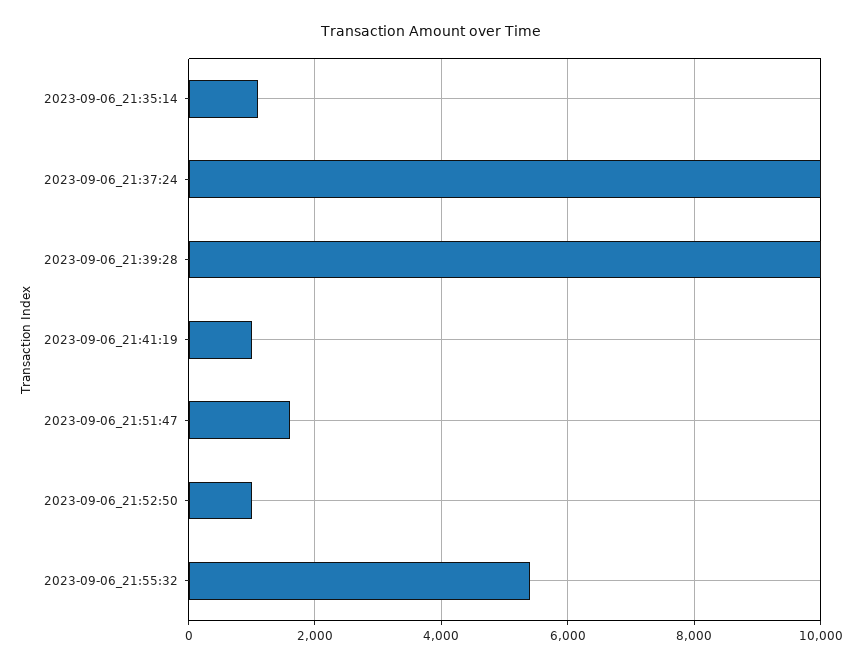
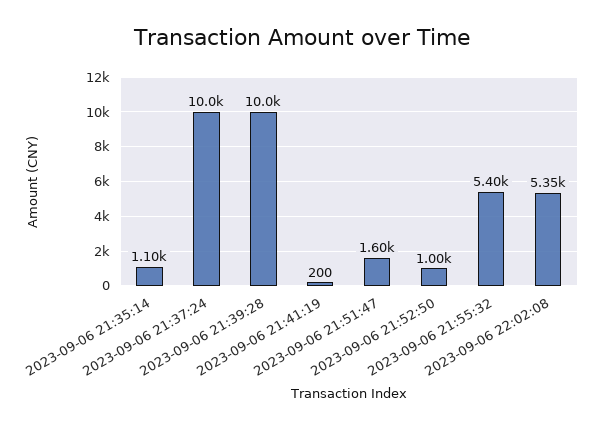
2023-09-06_21:41:19: 1000 -> 200
2023-09-06 22:02:08: none -> 5350

